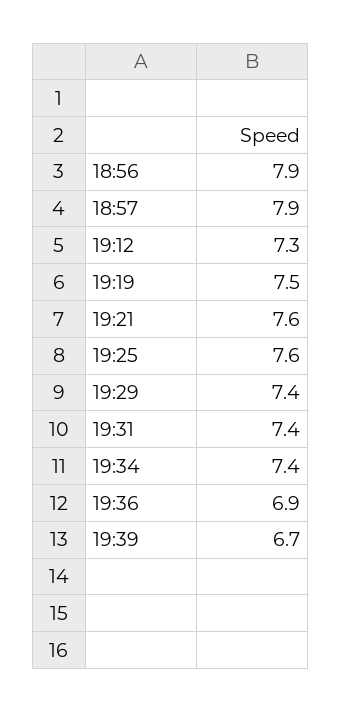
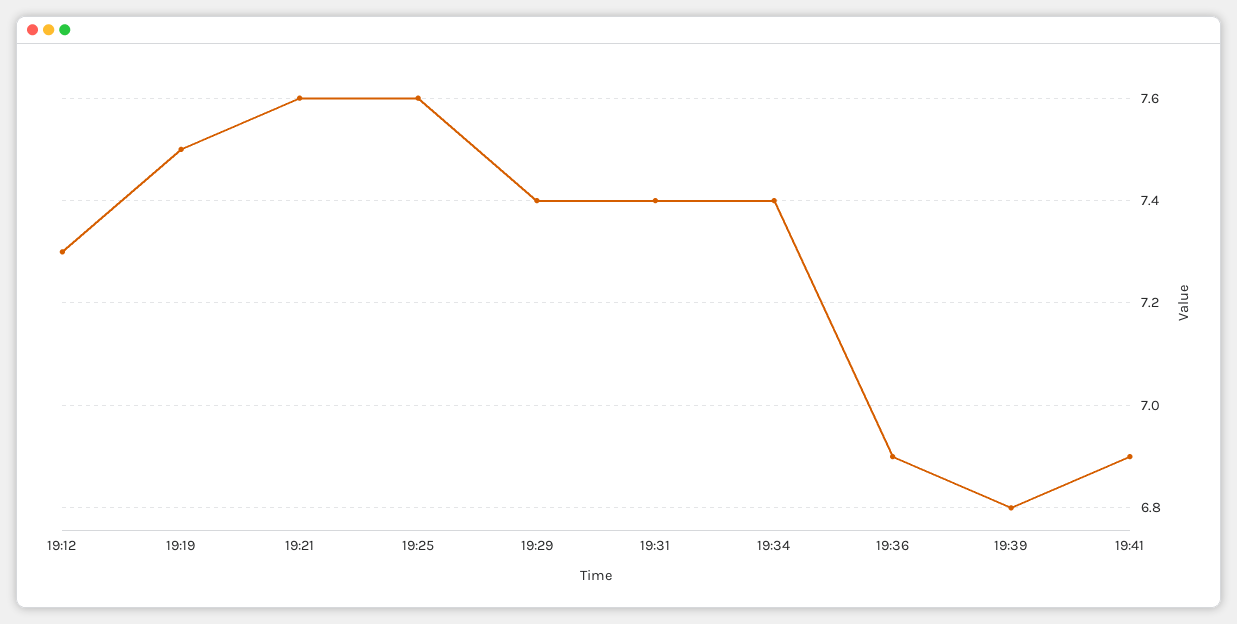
18:56: 7.9 -> none
18:57: 7.9 -> none
19:39: 6.7 -> 6.8
19:41: none -> 6.9

